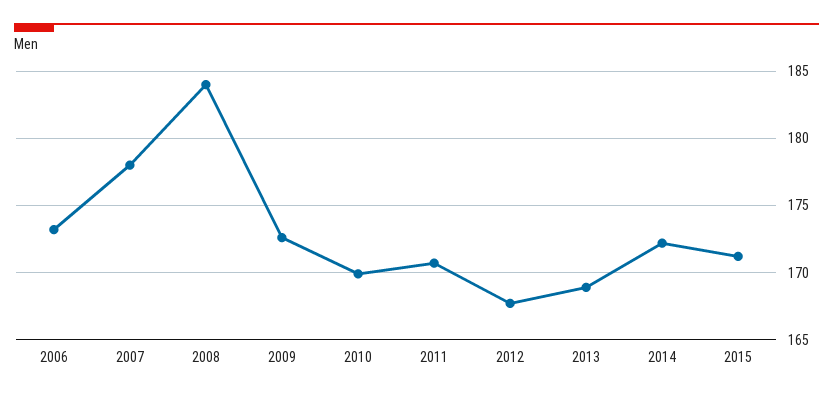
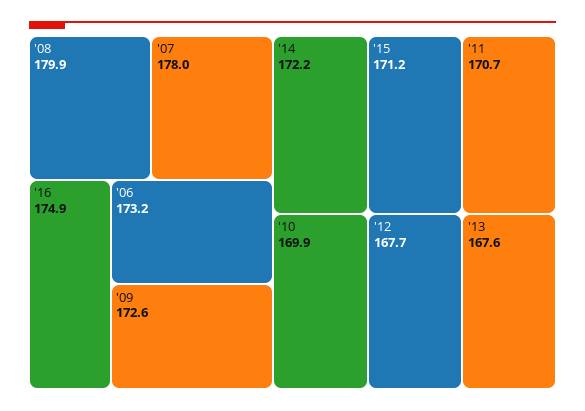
2008: 184 -> 179.9
2013: 169 -> 167.6
'16: none -> 174.9

